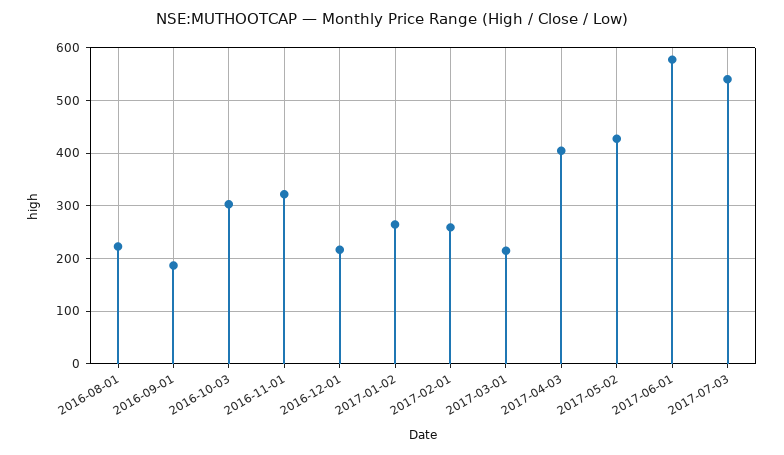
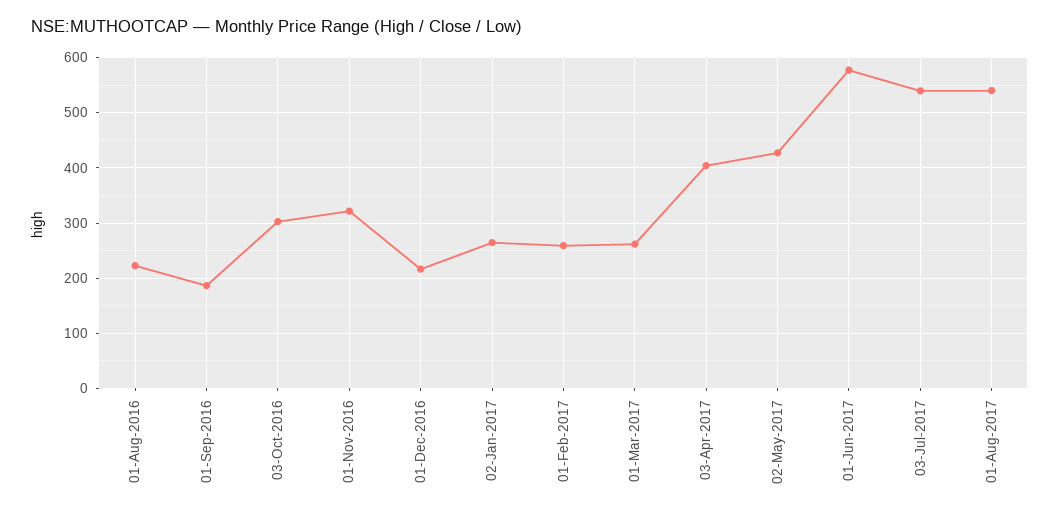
2017-03-01: 220 -> 260
01-Aug-2017: none -> 540

